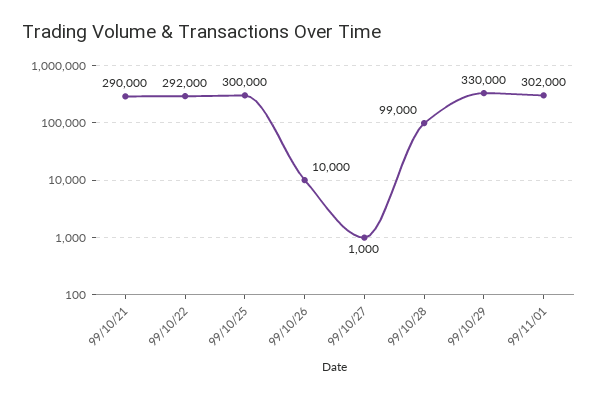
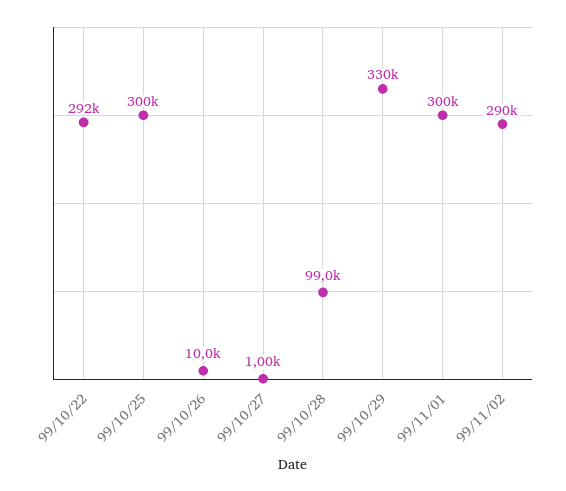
99/10/21: 290000 -> none
99/11/01: 302000 -> 300000
99/11/02: none -> 290000

